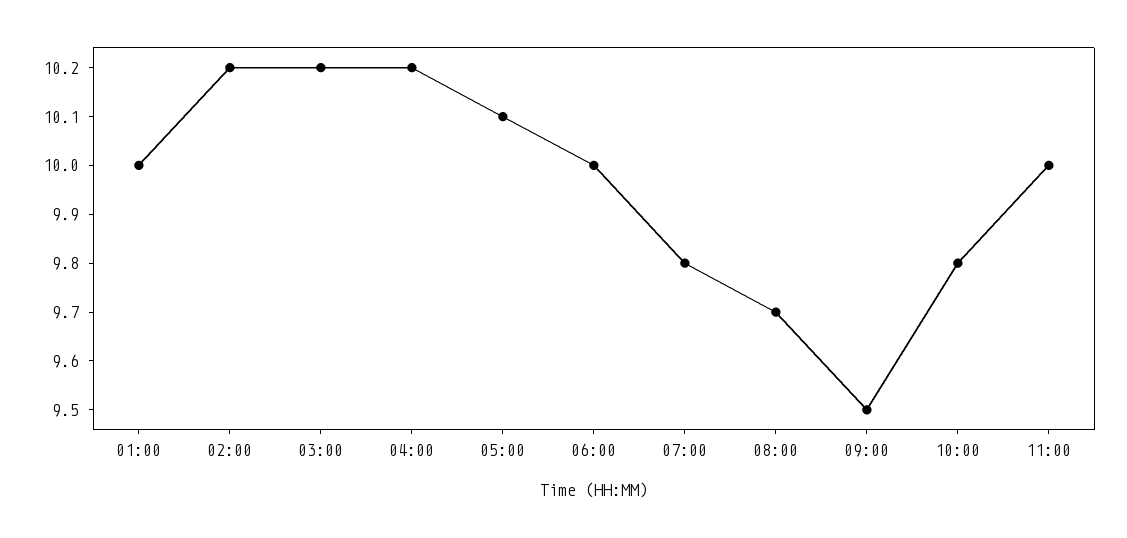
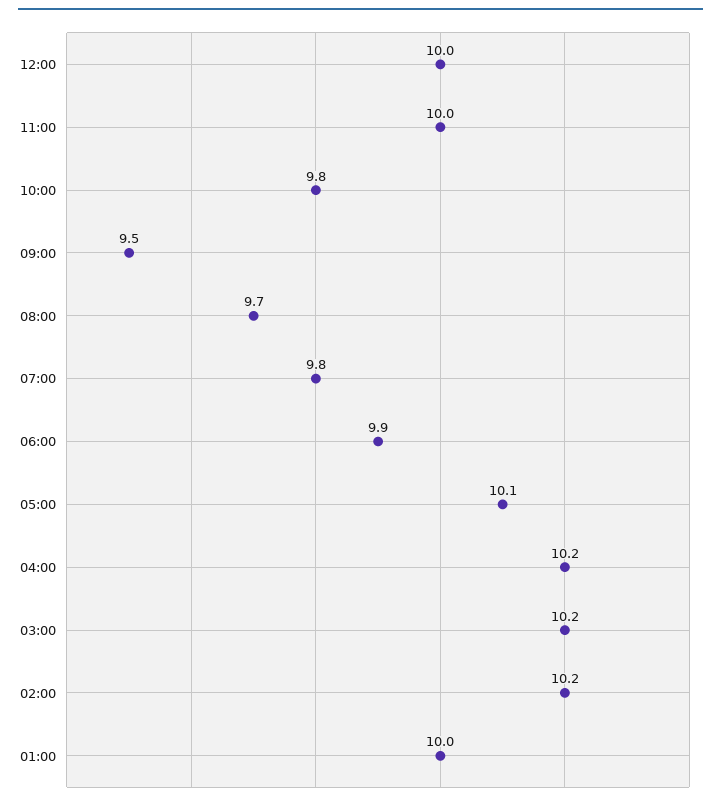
06:00: 10 -> 9.9
12:00: none -> 10

